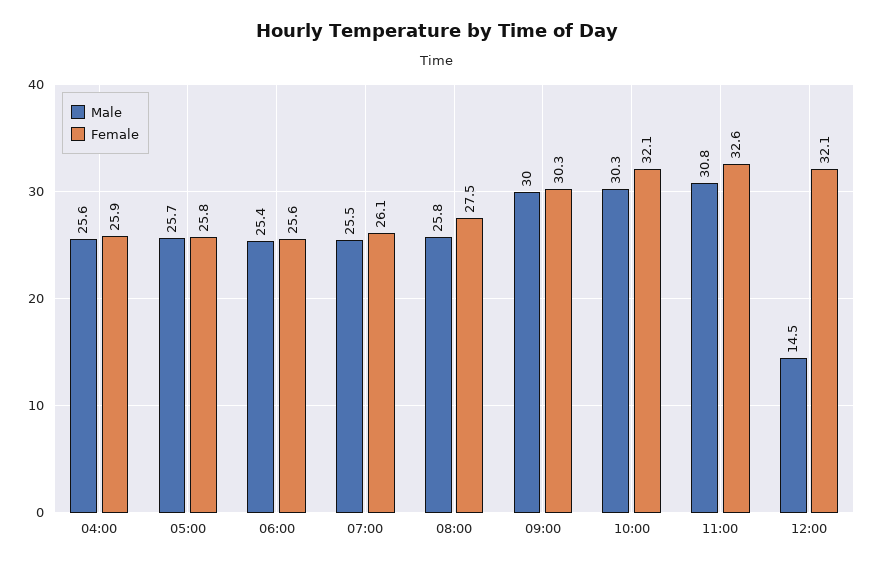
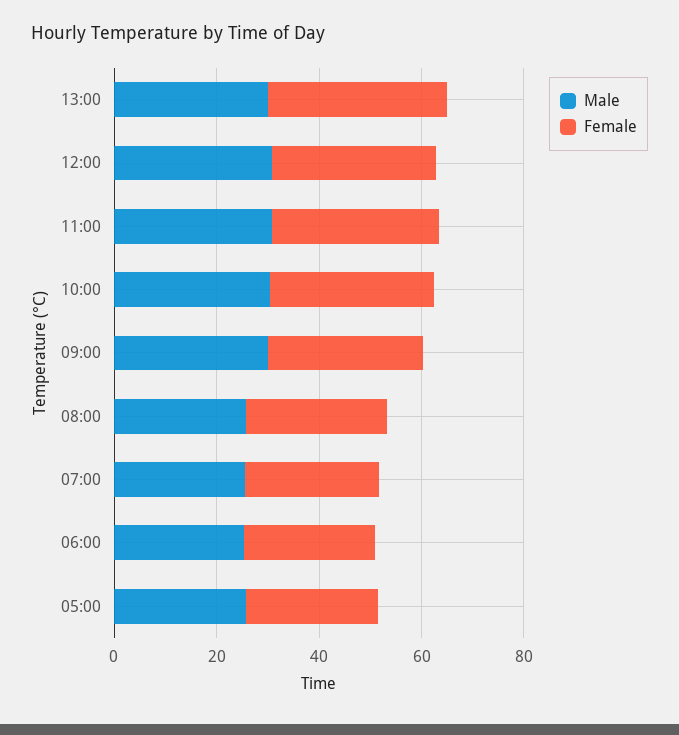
Male, 04:00: 25.6 -> none
Female, 04:00: 25.9 -> none
Male, 12:00: 14.5 -> 30
Male, 13:00: none -> 30
Female, 13:00: none -> 35

